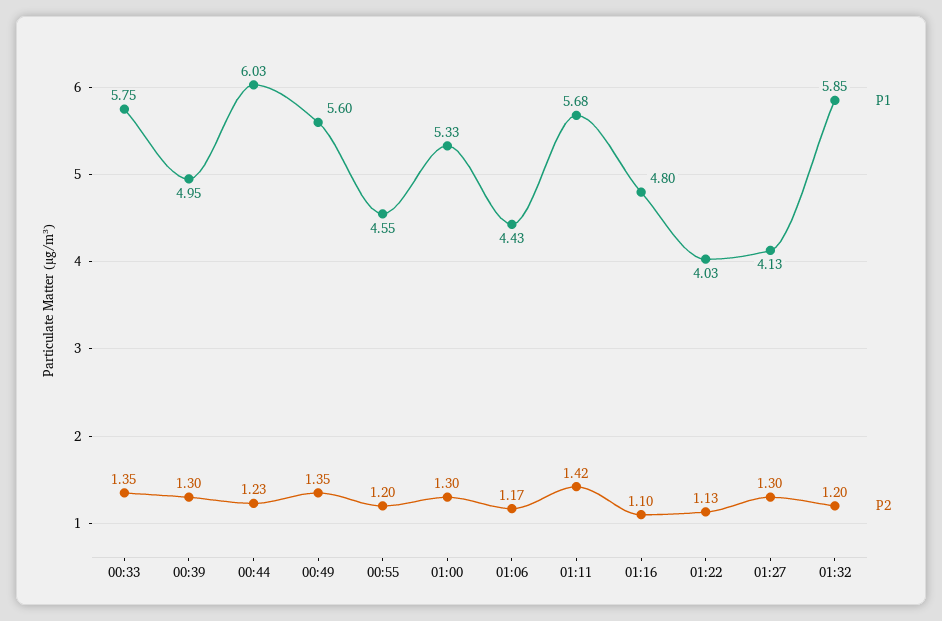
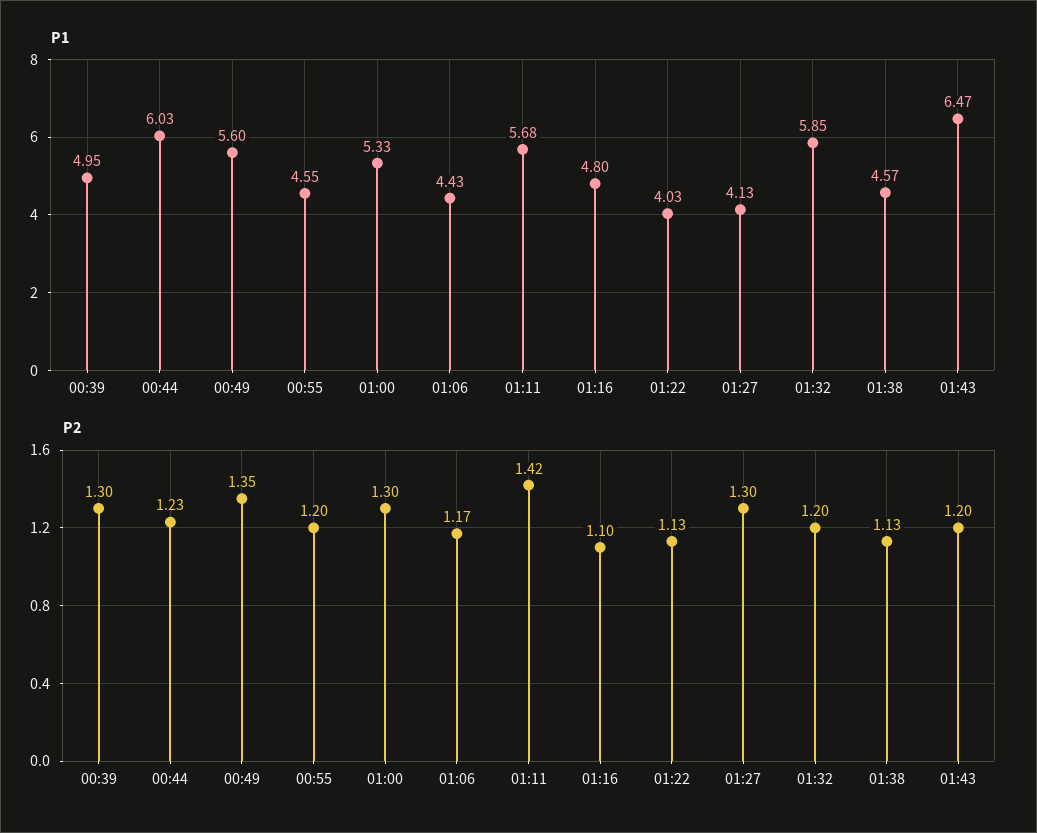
P1, 00:33: 5.75 -> none
P2, 00:33: 1.35 -> none
P1, 01:38: none -> 4.57
P1, 01:43: none -> 6.47
P2, 01:38: none -> 1.13
P2, 01:43: none -> 1.2

